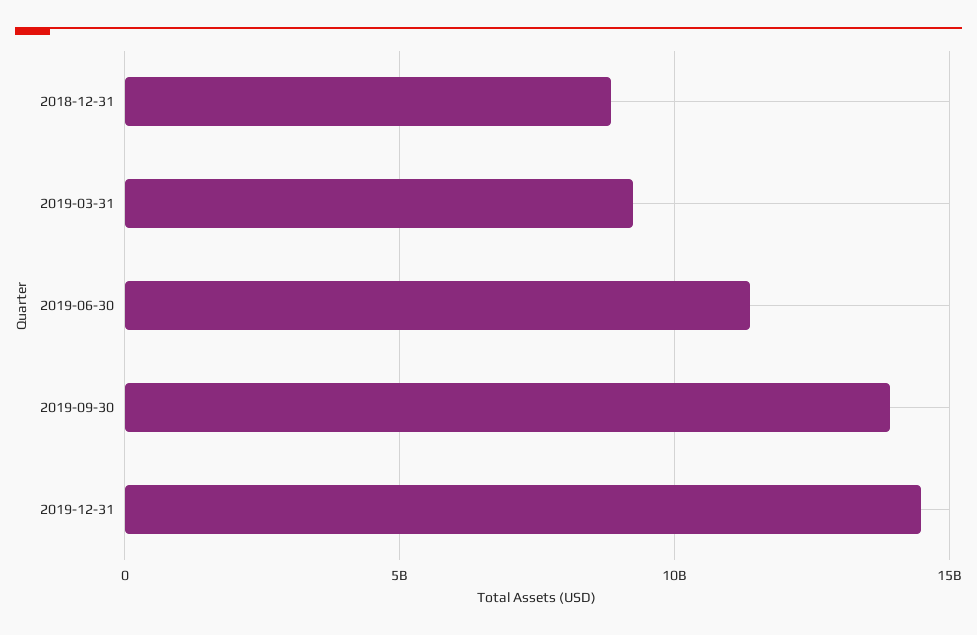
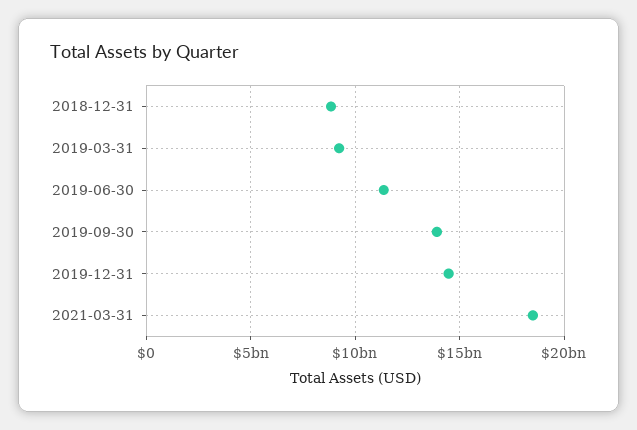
2021-03-31: none -> 18500000000

